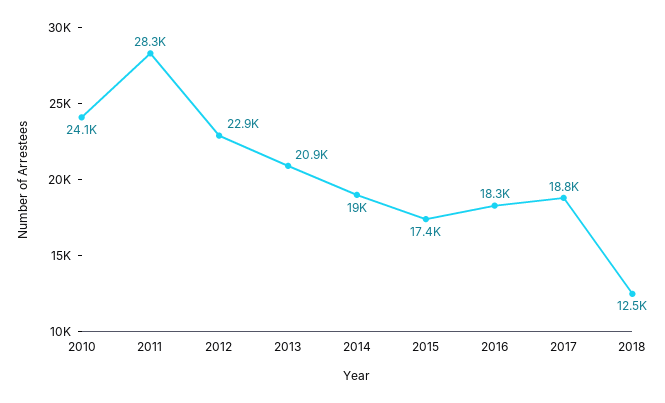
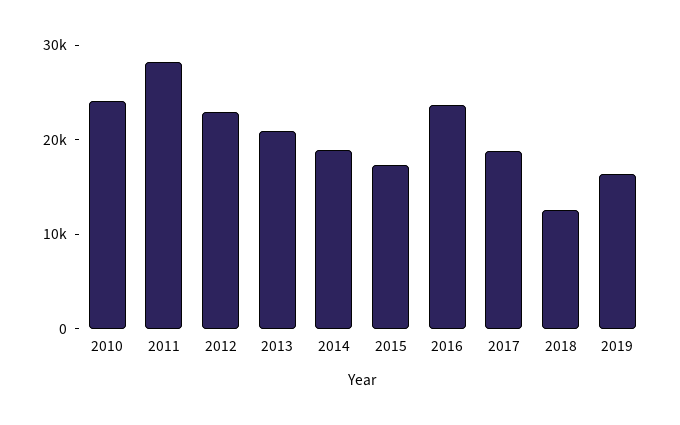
2016: 18300 -> 24000
2019: none -> 16000

